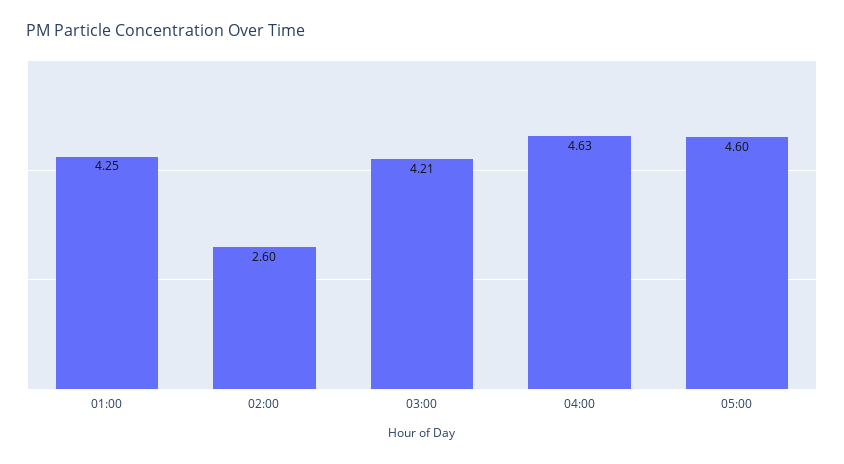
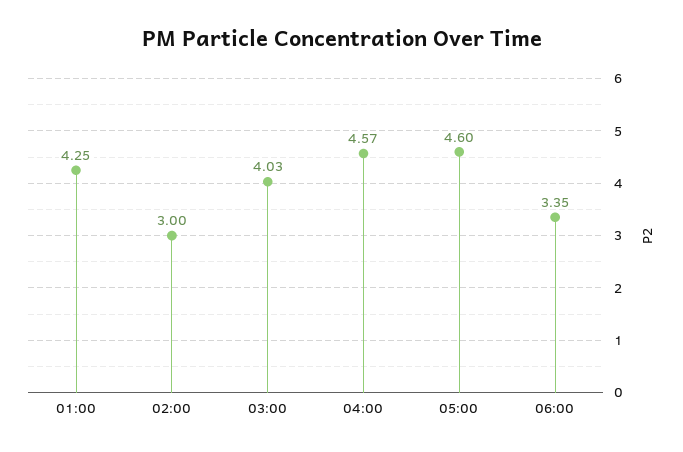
02:00: 2.6 -> 3
03:00: 4.21 -> 4.03
04:00: 4.63 -> 4.57
06:00: none -> 3.35

